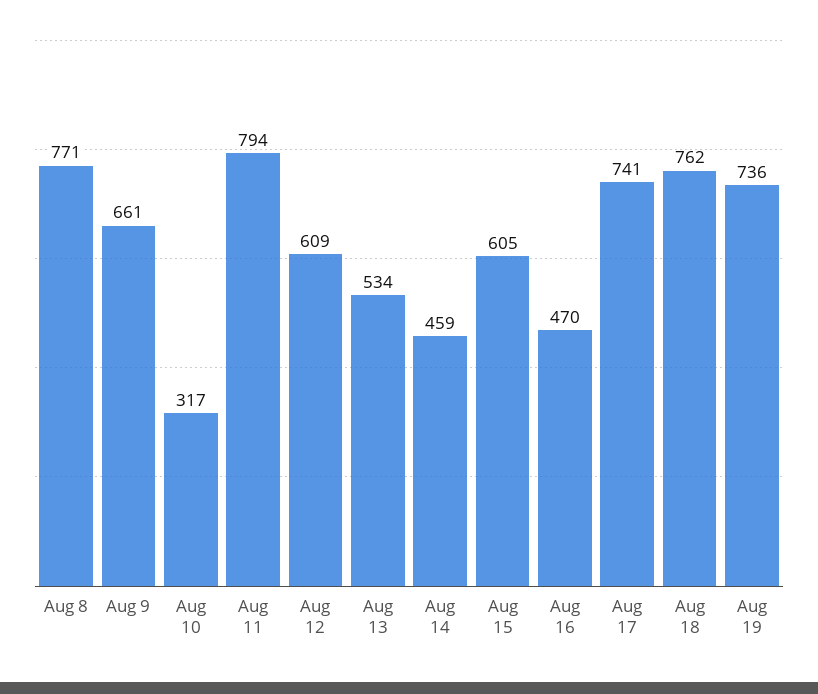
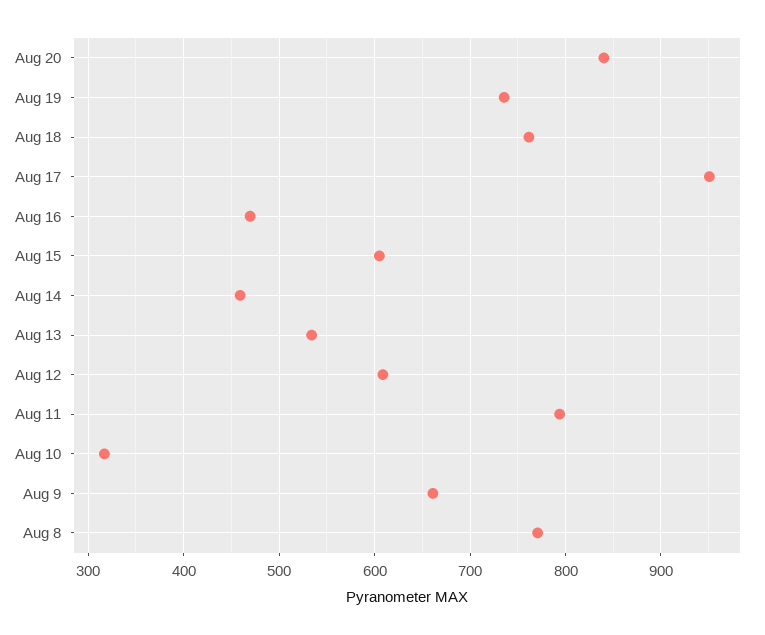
Aug 17: 741 -> 950
Aug 20: none -> 840

